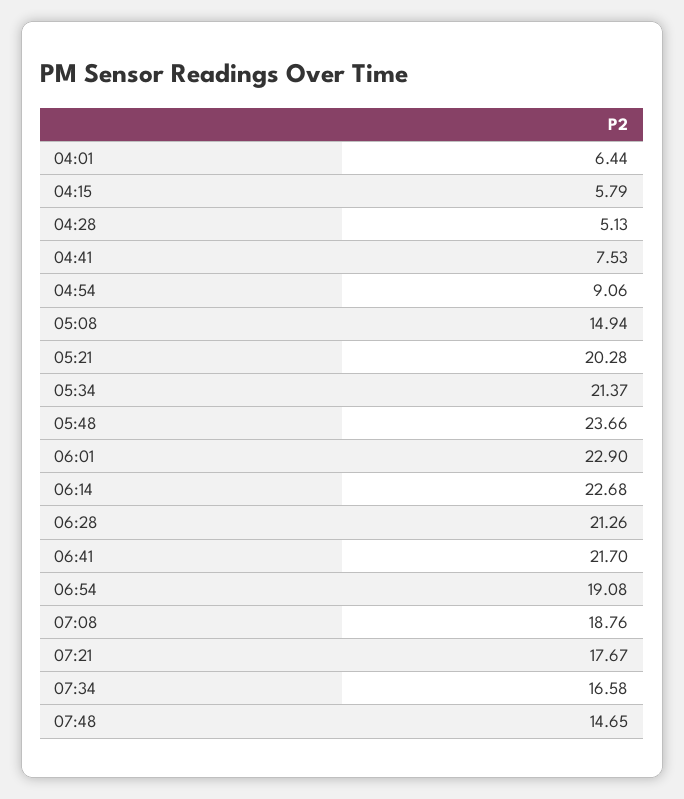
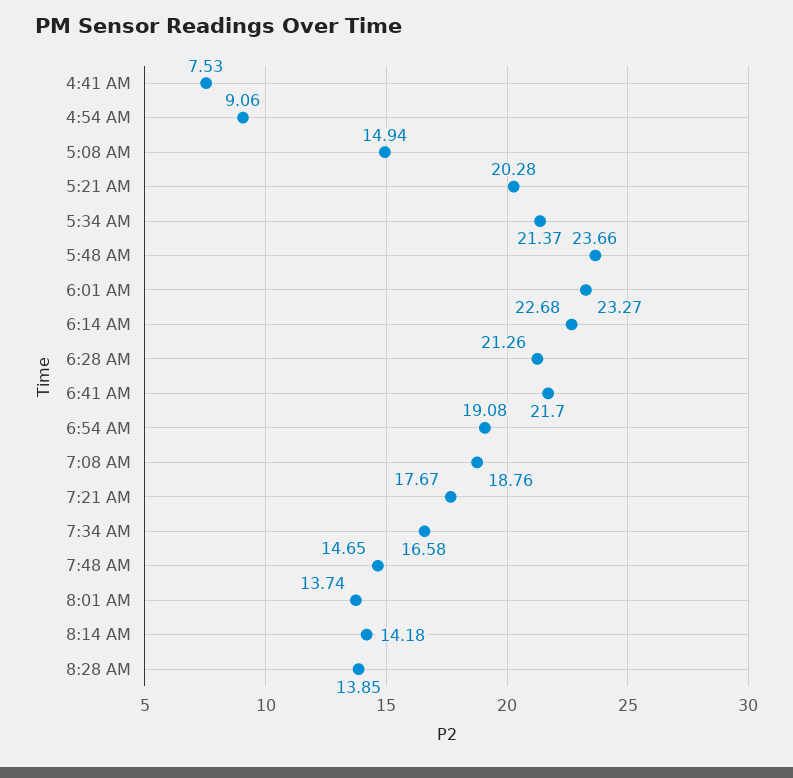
04:01: 6.44 -> none
04:15: 5.79 -> none
04:28: 5.13 -> none
06:01: 22.9 -> 23.27
8:01 AM: none -> 13.74
8:14 AM: none -> 14.18
8:28 AM: none -> 13.85

